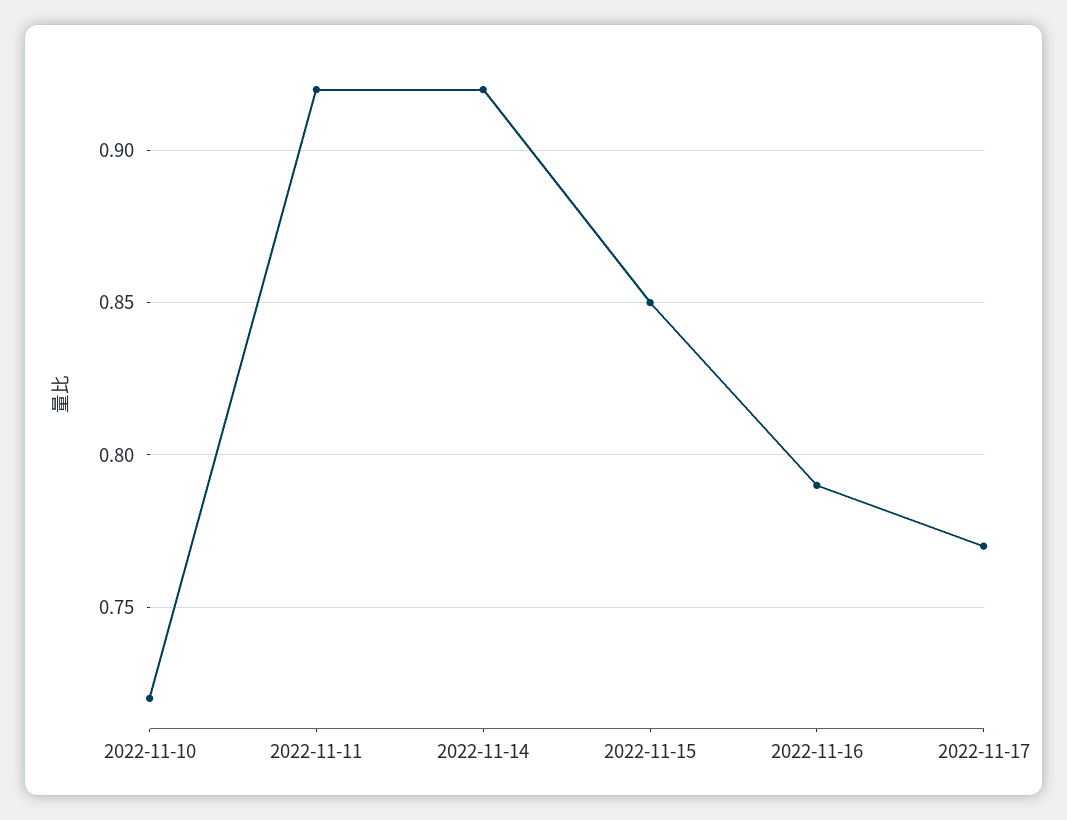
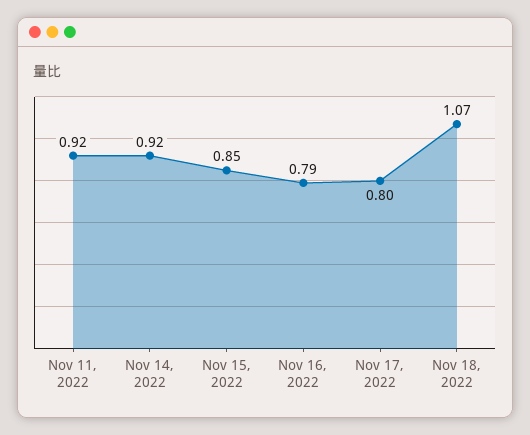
2022-11-10: 0.72 -> none
2022-11-17: 0.77 -> 0.8
Nov 18, 2022: none -> 1.07

